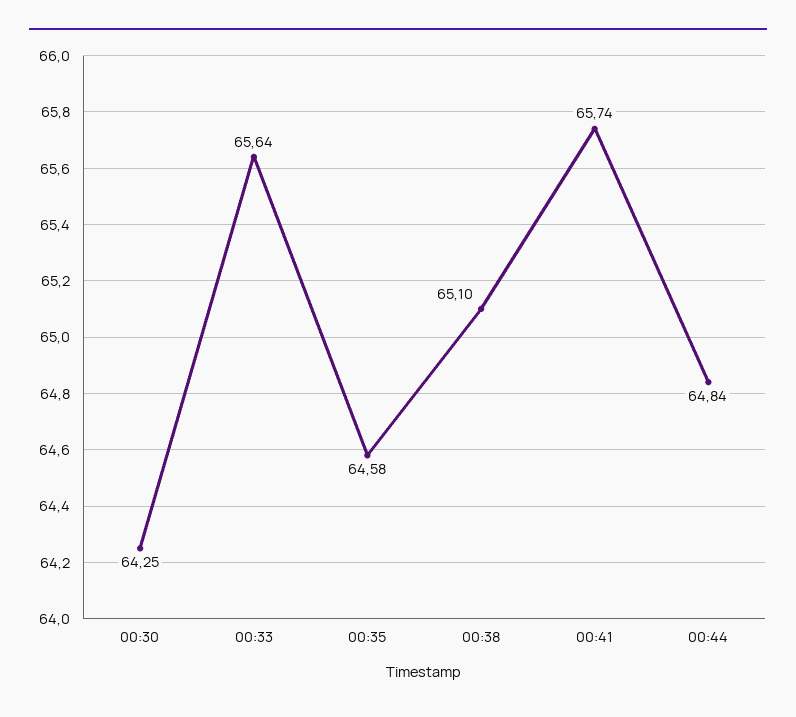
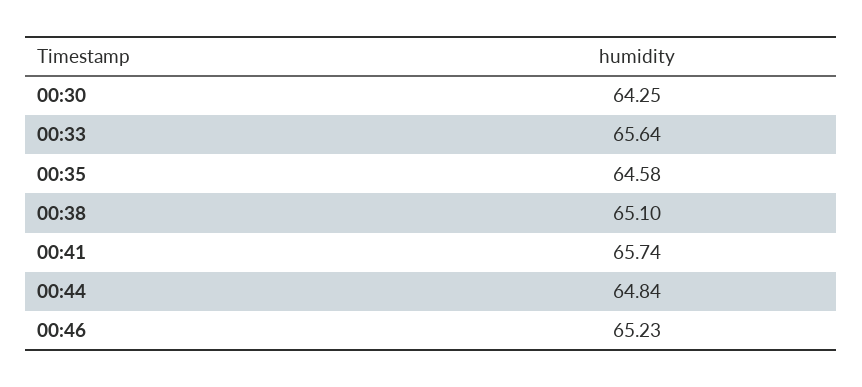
00:46: none -> 65.23

